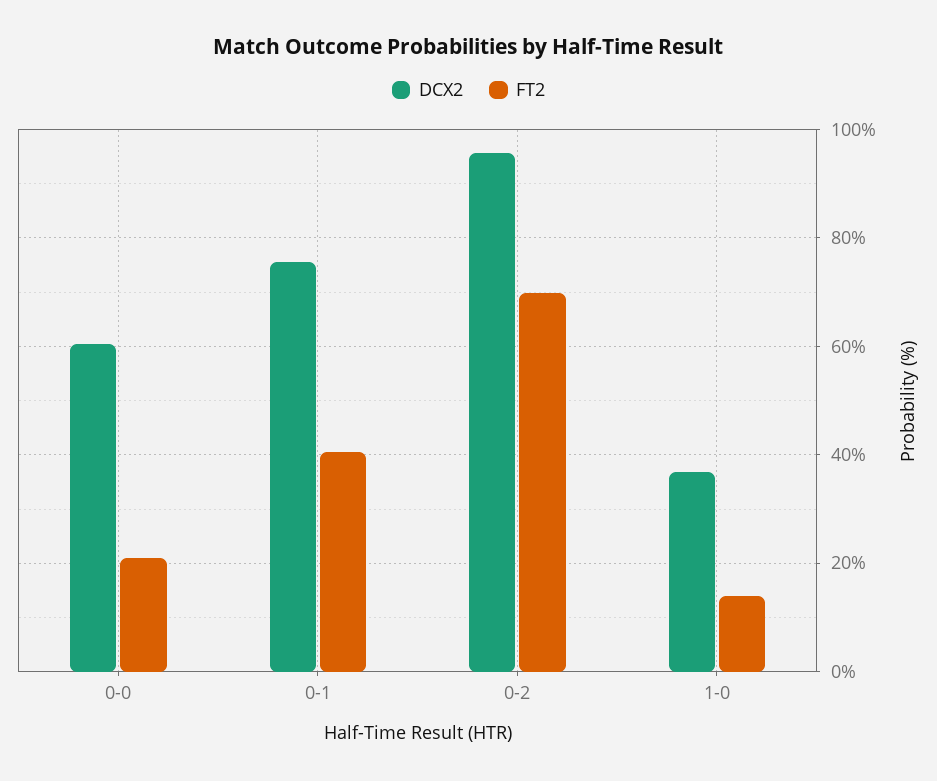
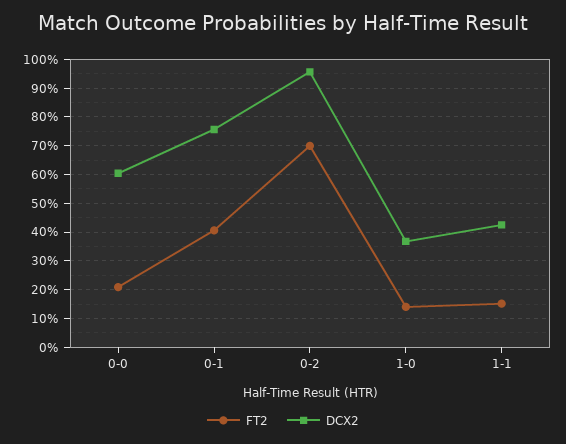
FT2, 1-1: none -> 15
DCX2, 1-1: none -> 42.5

